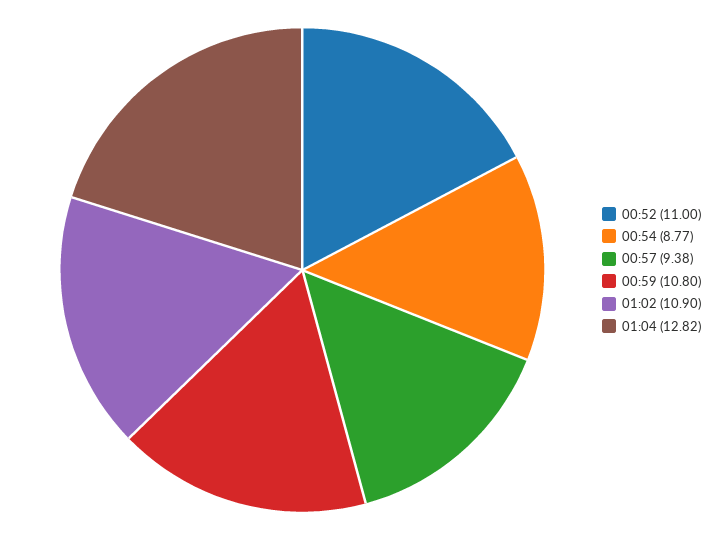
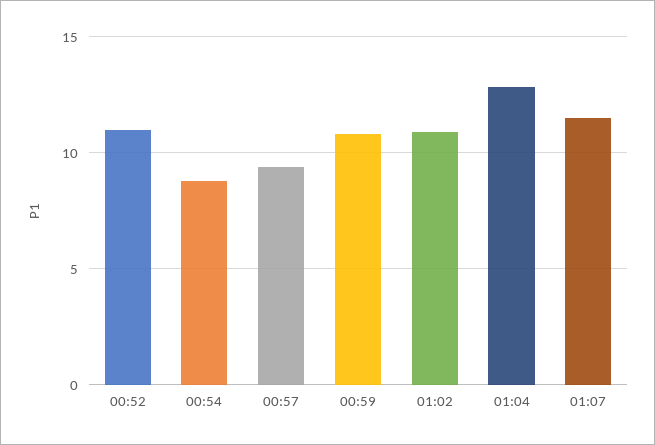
01:07: none -> 11.5

